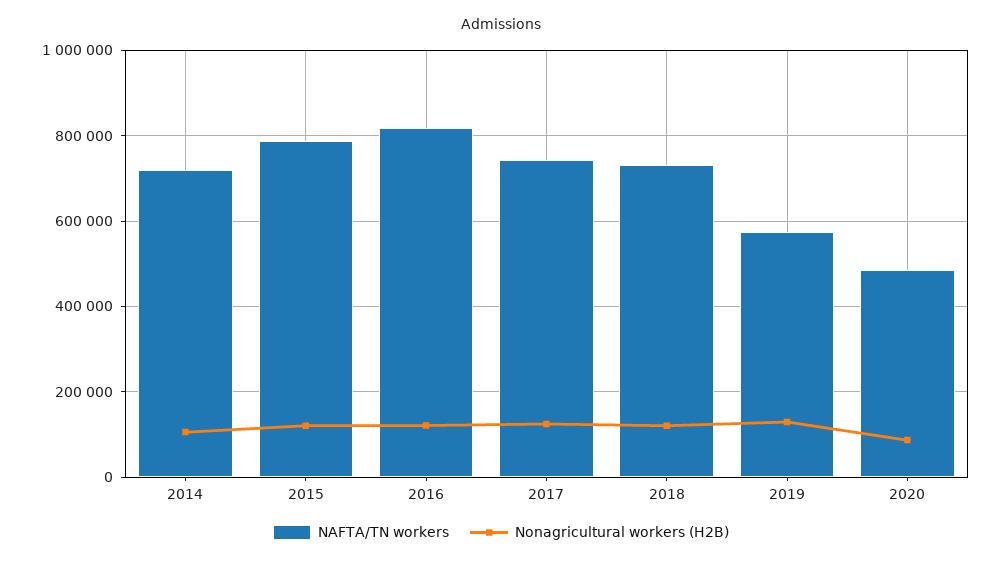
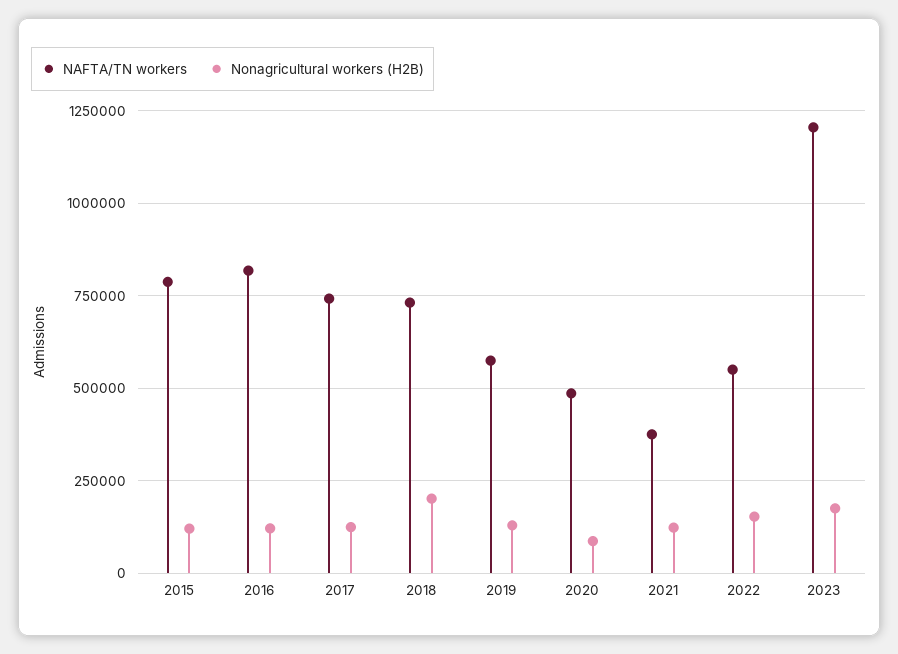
NAFTA/TN workers, 2014: 720000 -> none
Nonagricultural workers (H2B), 2014: 100000 -> none
Nonagricultural workers (H2B), 2018: 120000 -> 200000
NAFTA/TN workers, 2021: none -> 375000
Nonagricultural workers (H2B), 2021: none -> 125000
NAFTA/TN workers, 2022: none -> 550000
Nonagricultural workers (H2B), 2022: none -> 150000
NAFTA/TN workers, 2023: none -> 1200000
Nonagricultural workers (H2B), 2023: none -> 175000

